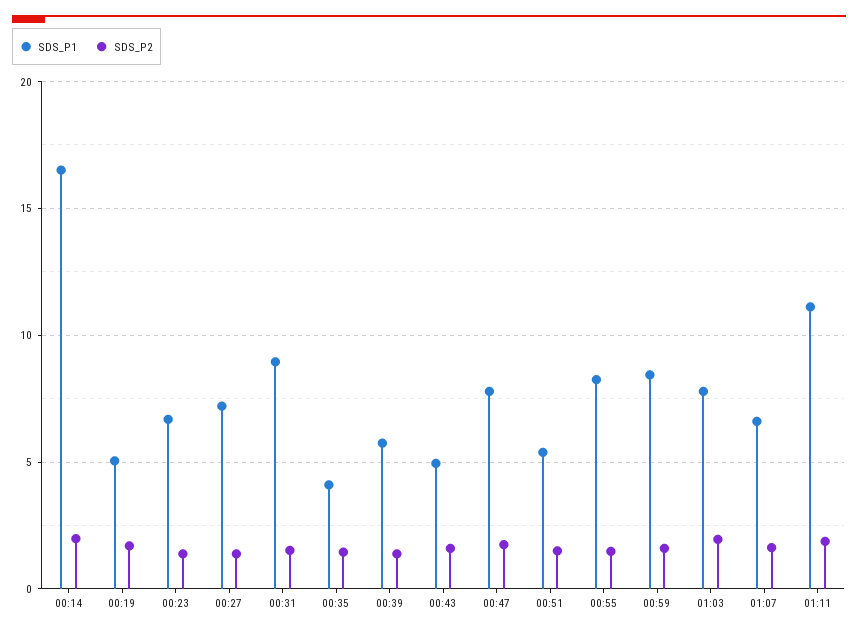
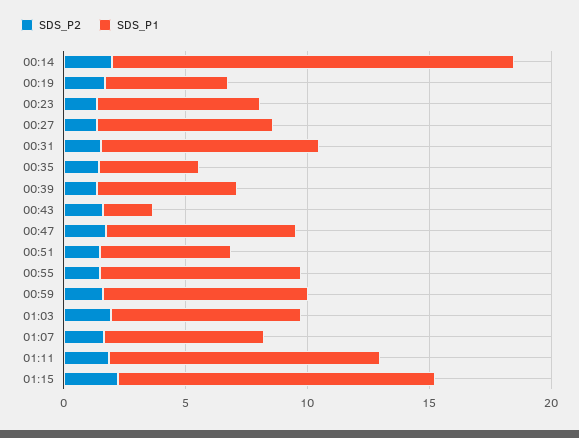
SDS_P1, 00:43: 5 -> 2
SDS_P2, 01:15: none -> 2
SDS_P1, 01:15: none -> 13

